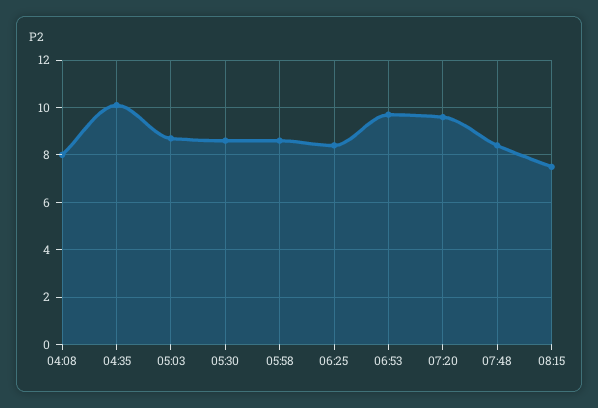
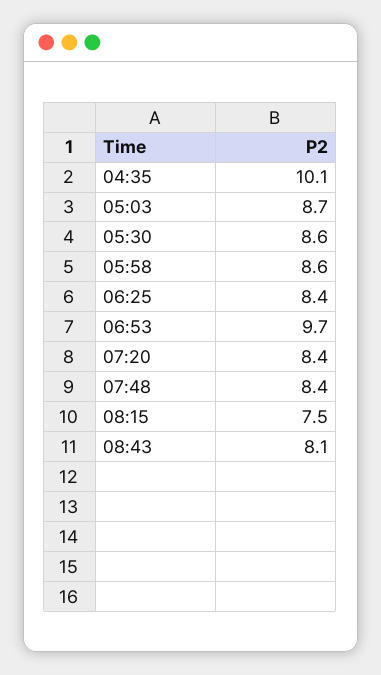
04:08: 8 -> none
07:20: 9.5 -> 8.4
08:43: none -> 8.1

